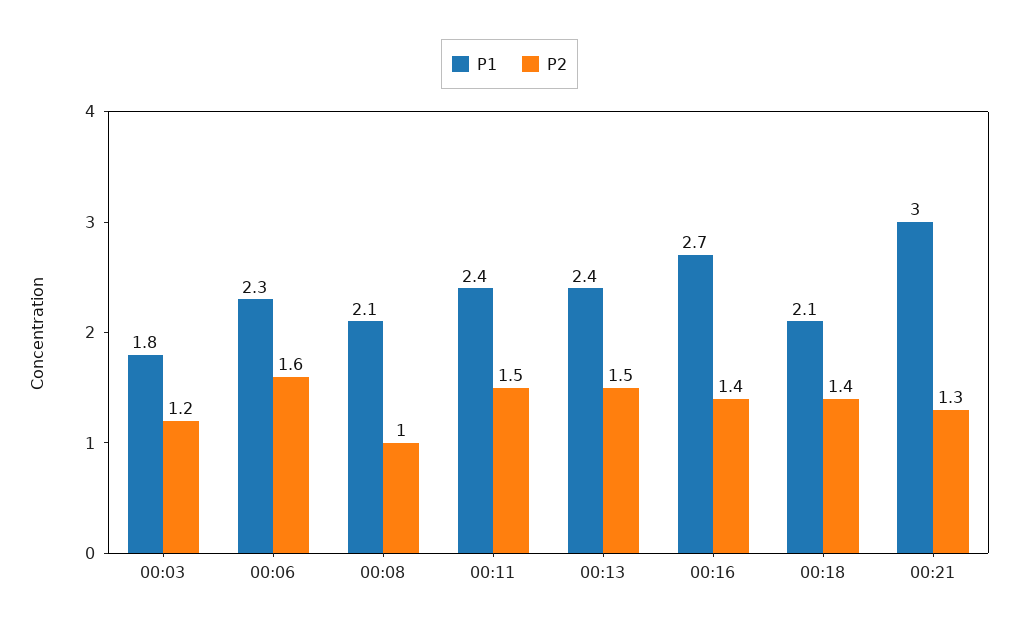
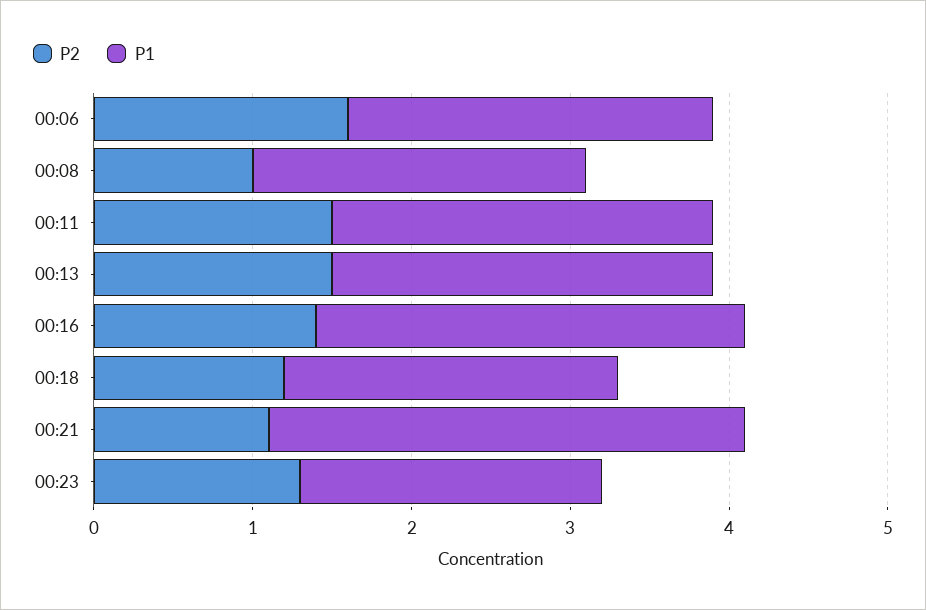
P1, 00:03: 1.8 -> none
P2, 00:03: 1.2 -> none
P2, 00:18: 1.4 -> 1.2
P2, 00:21: 1.3 -> 1.1
P2, 00:23: none -> 1.3
P1, 00:23: none -> 1.9

